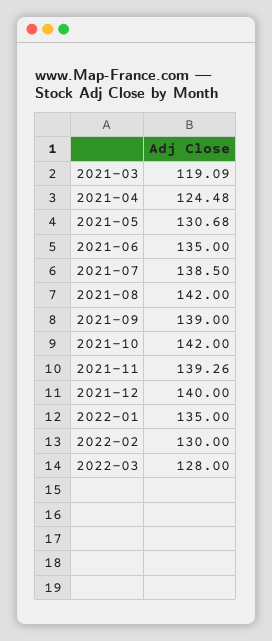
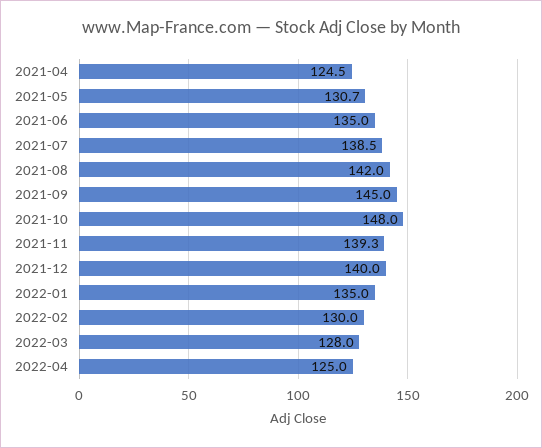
2021-03: 119.09 -> none
2021-09: 139 -> 145
2021-10: 142 -> 148
2022-04: none -> 125

